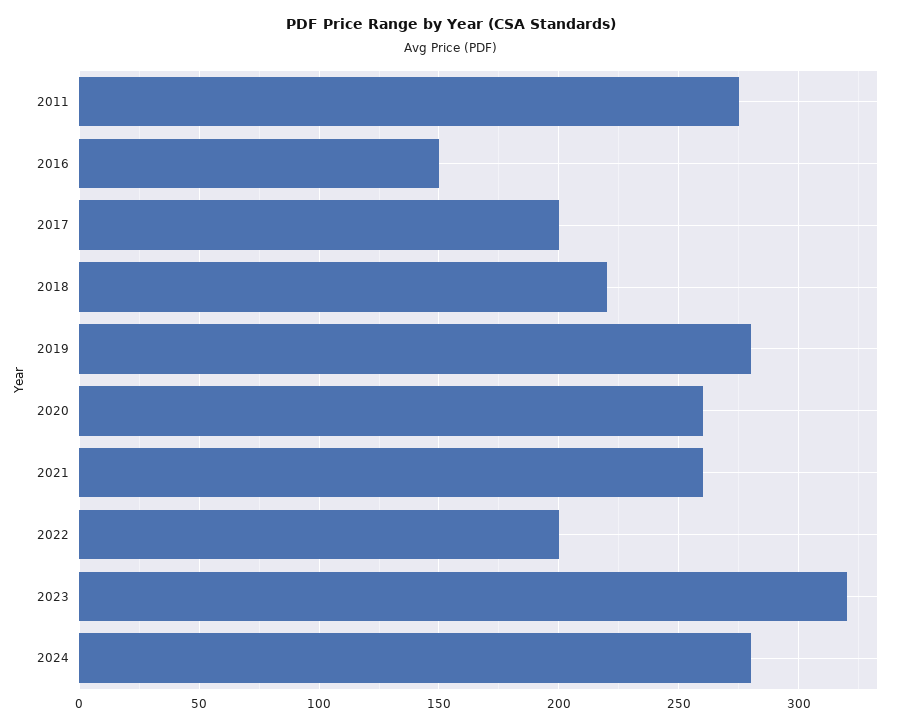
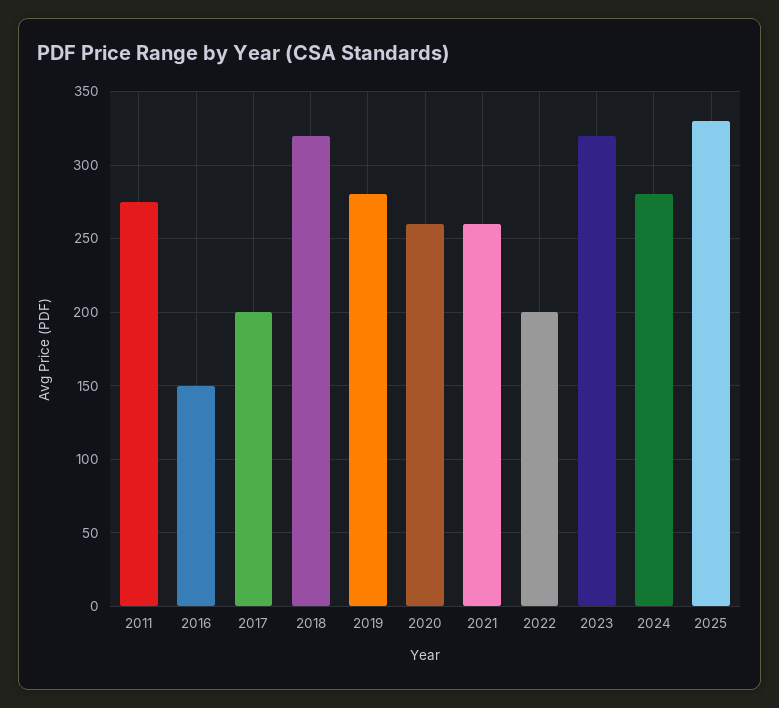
2018: 220 -> 320
2025: none -> 330

